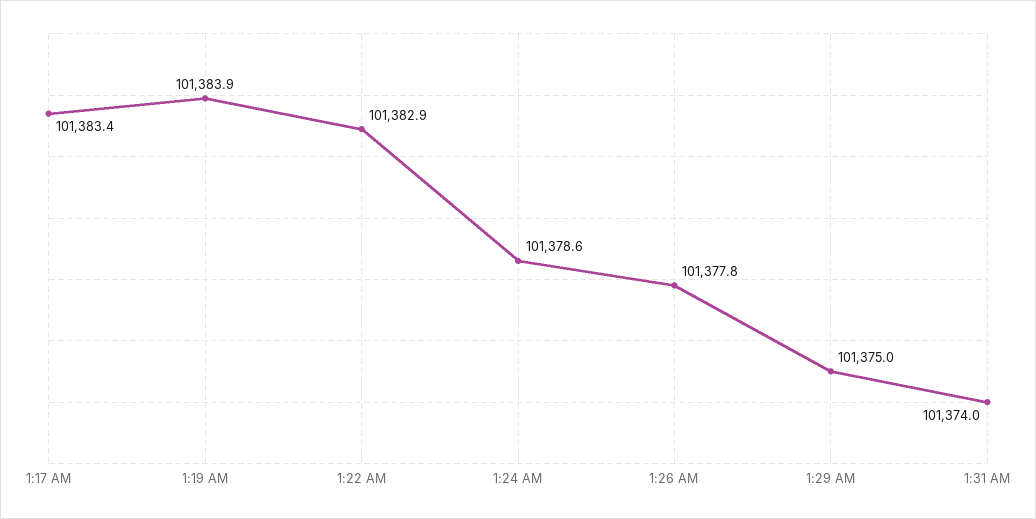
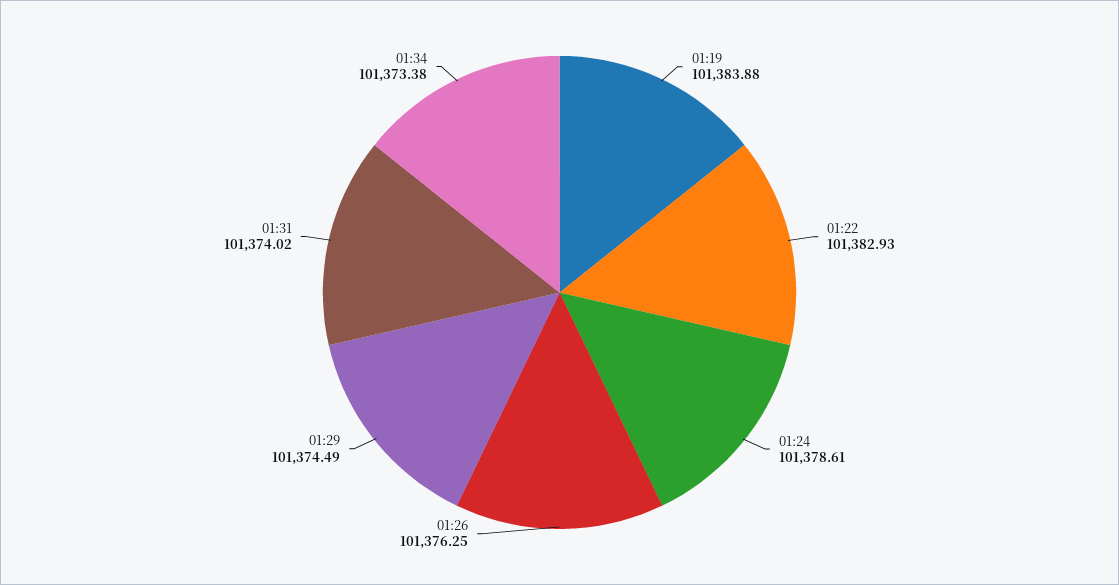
1:17 AM: 101383.4 -> none
1:26 AM: 101377.8 -> 101376.25
1:29 AM: 101375 -> 101374.49
01:34: none -> 101373.38

